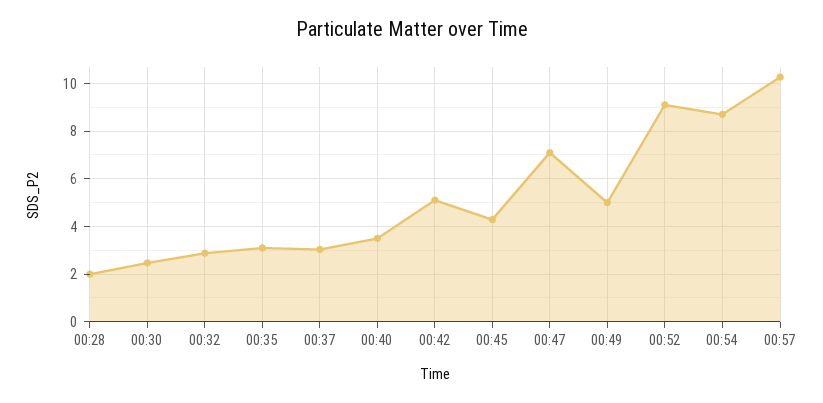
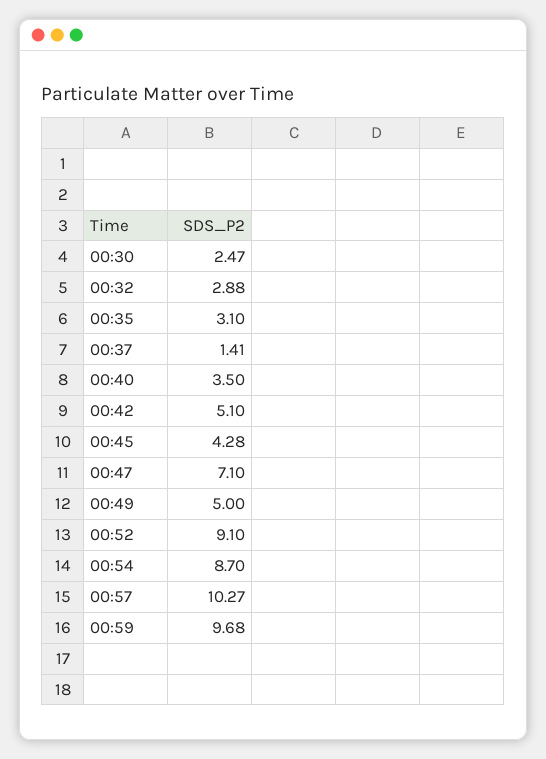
00:28: 2 -> none
00:37: 3 -> 1.41
00:59: none -> 9.68

